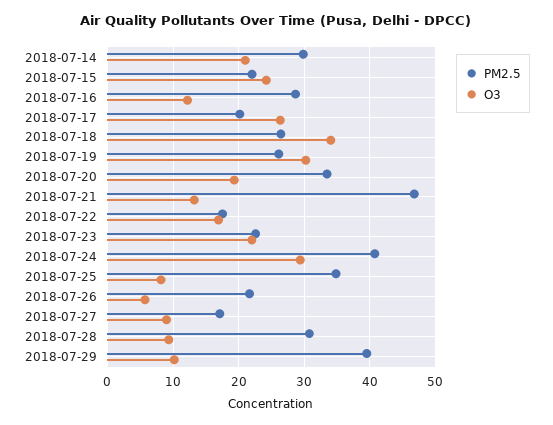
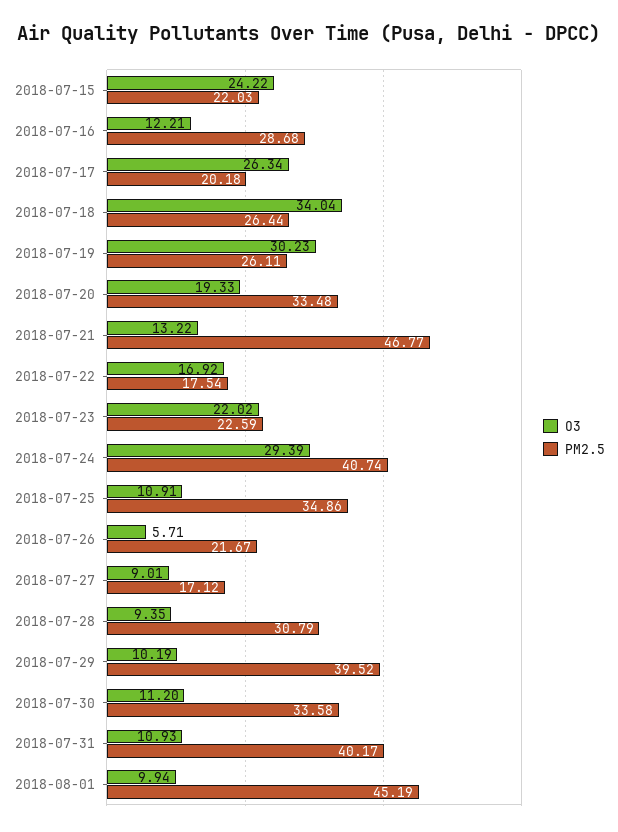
PM2.5, 2018-07-14: 30 -> none
O3, 2018-07-14: 21 -> none
O3, 2018-07-25: 8 -> 10.91
O3, 2018-07-30: none -> 11.2
PM2.5, 2018-07-30: none -> 33.58
O3, 2018-07-31: none -> 10.93
PM2.5, 2018-07-31: none -> 40.17
O3, 2018-08-01: none -> 9.94
PM2.5, 2018-08-01: none -> 45.19

